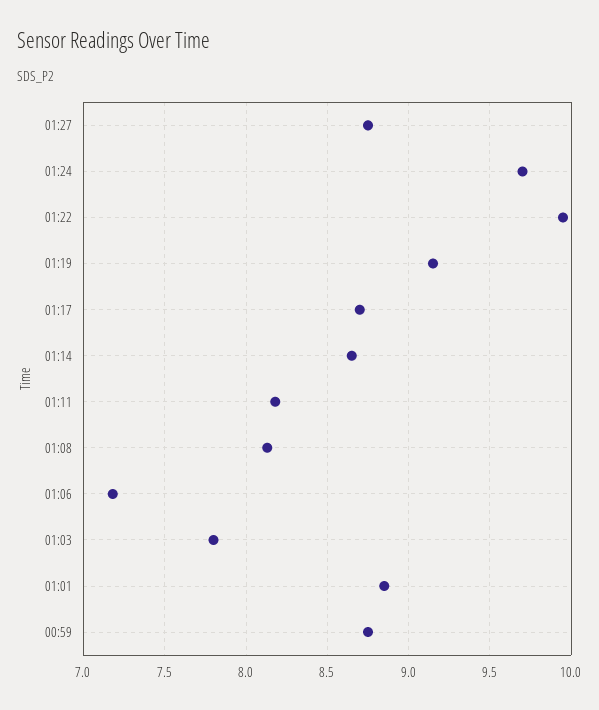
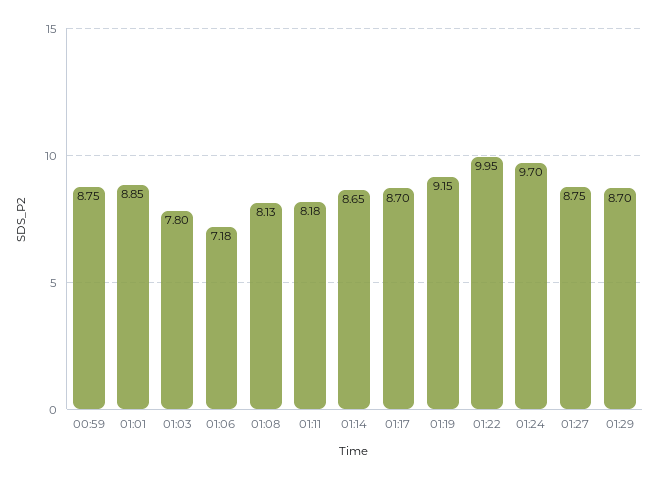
01:29: none -> 8.7

